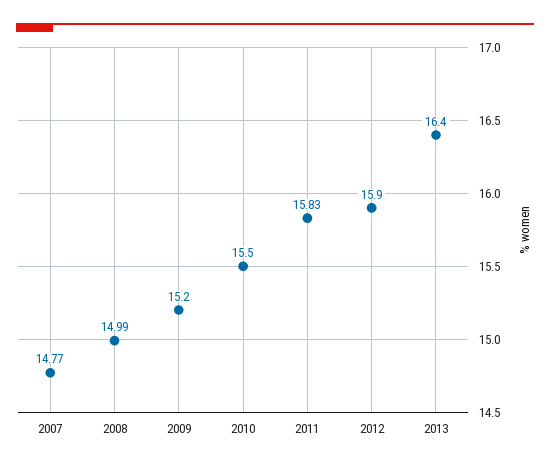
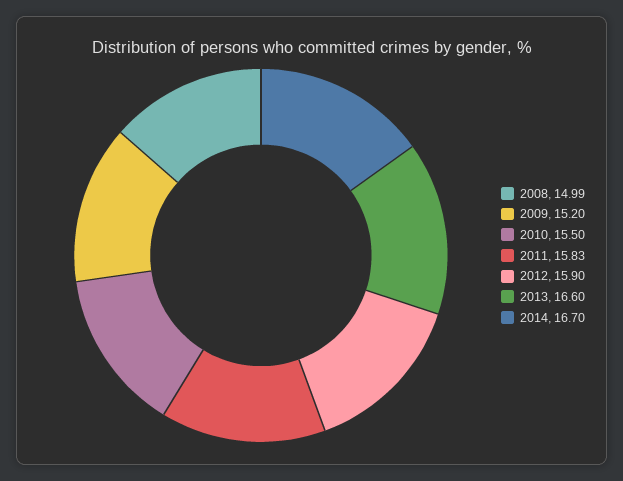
2007: 14.77 -> none
2013: 16.4 -> 16.6
2014: none -> 16.7

